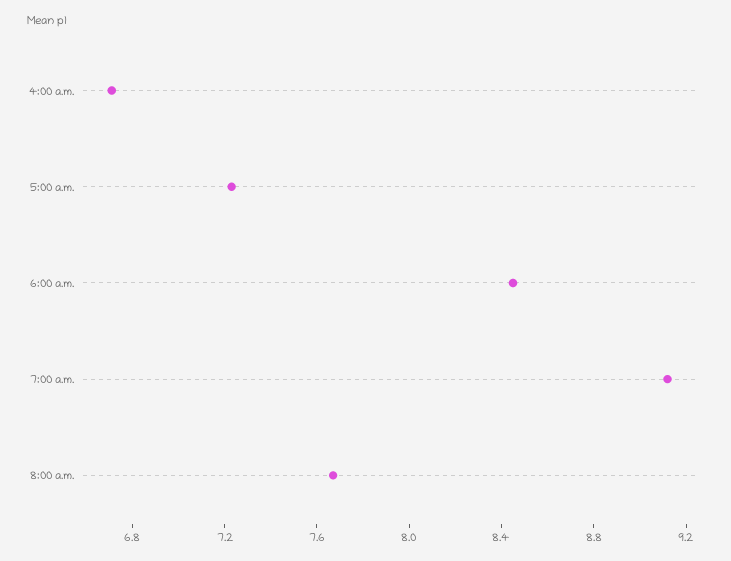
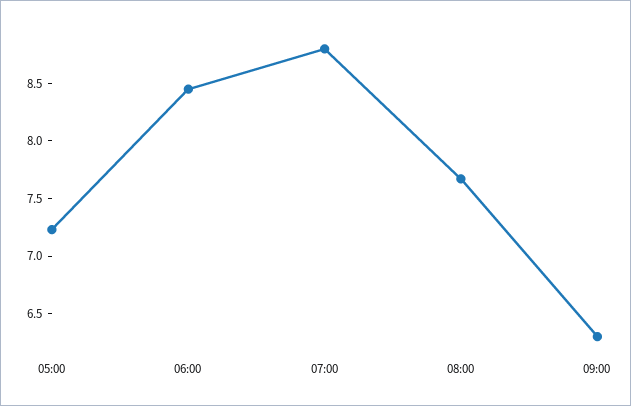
4:00 a.m.: 6.7 -> none
7:00 a.m.: 9.1 -> 8.8
09:00: none -> 6.3

